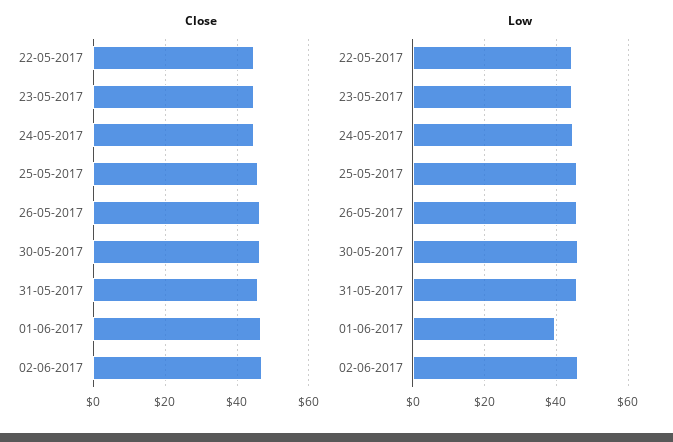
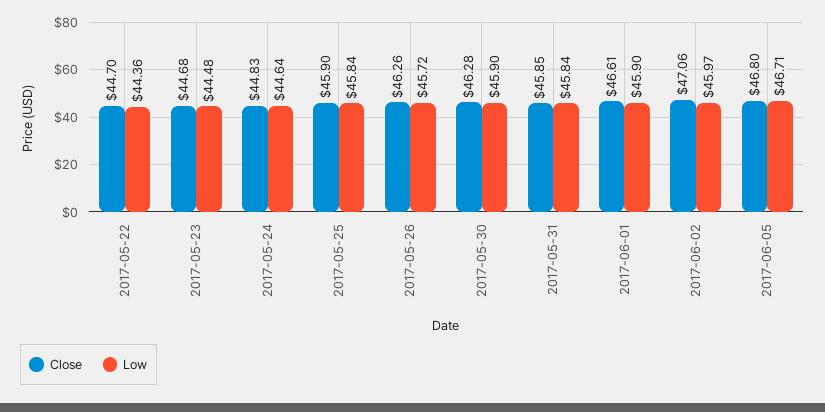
Low, 01-06-2017: 40 -> 45.9
Close, 2017-06-05: none -> 46.8
Low, 2017-06-05: none -> 46.71

